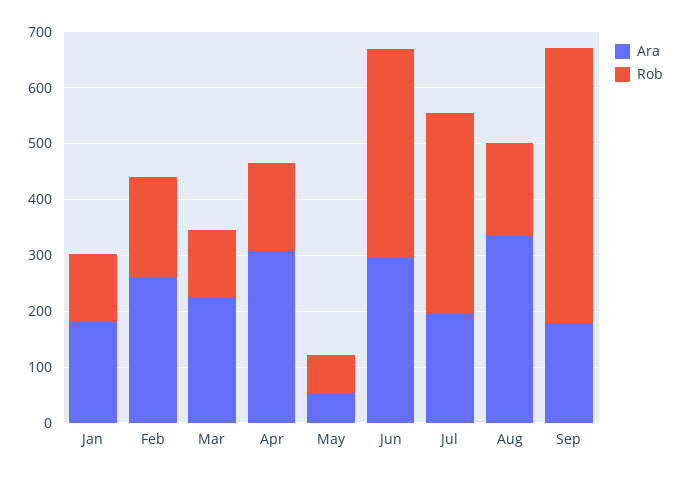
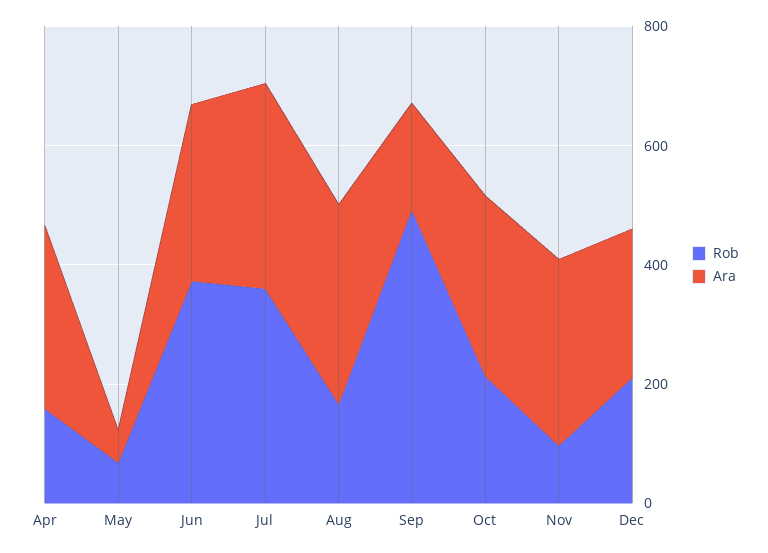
Ara, Jan: 180 -> none
Rob, Jan: 120 -> none
Ara, Feb: 260 -> none
Rob, Feb: 180 -> none
Ara, Mar: 220 -> none
Rob, Mar: 120 -> none
Ara, Jul: 200 -> 350
Rob, Oct: none -> 200
Ara, Oct: none -> 300
Rob, Nov: none -> 100
Ara, Nov: none -> 300
Rob, Dec: none -> 200
Ara, Dec: none -> 250

